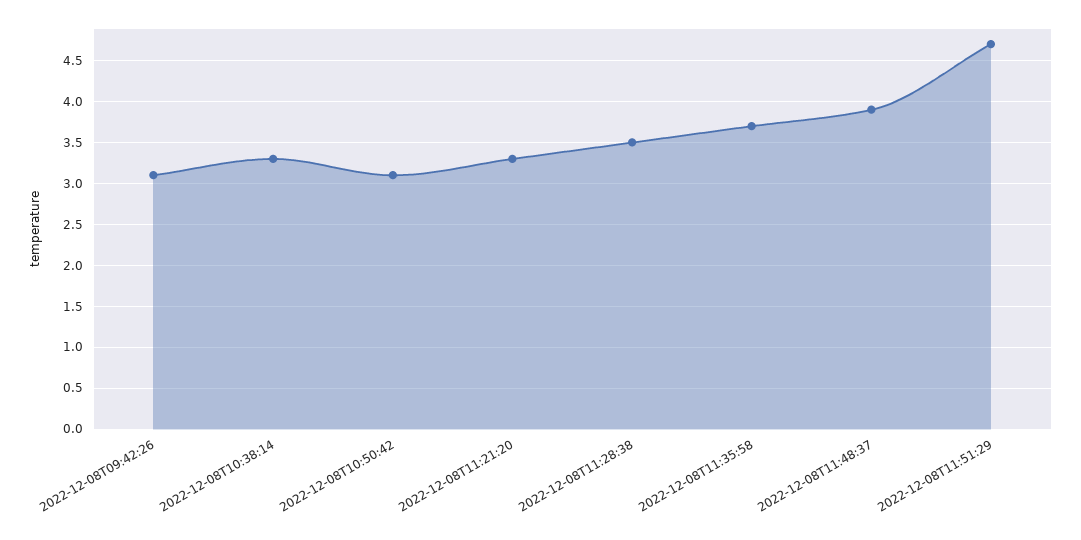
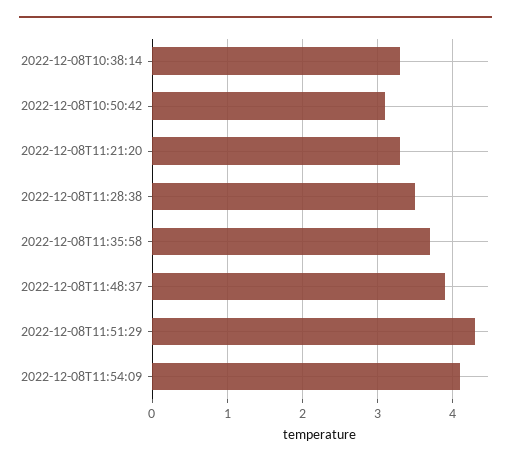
2022-12-08T09:42:26: 3.1 -> none
2022-12-08T11:51:29: 4.7 -> 4.3
2022-12-08T11:54:09: none -> 4.1

